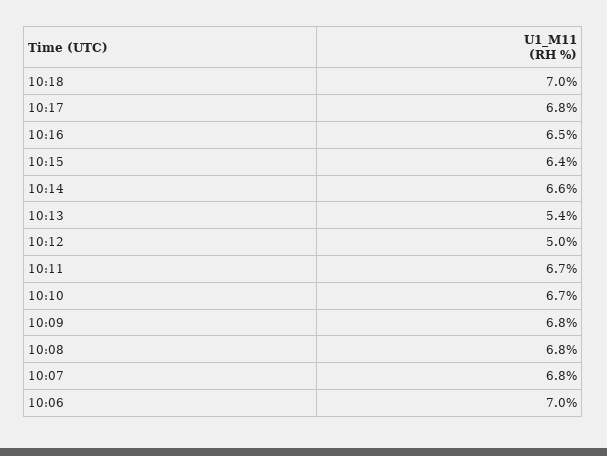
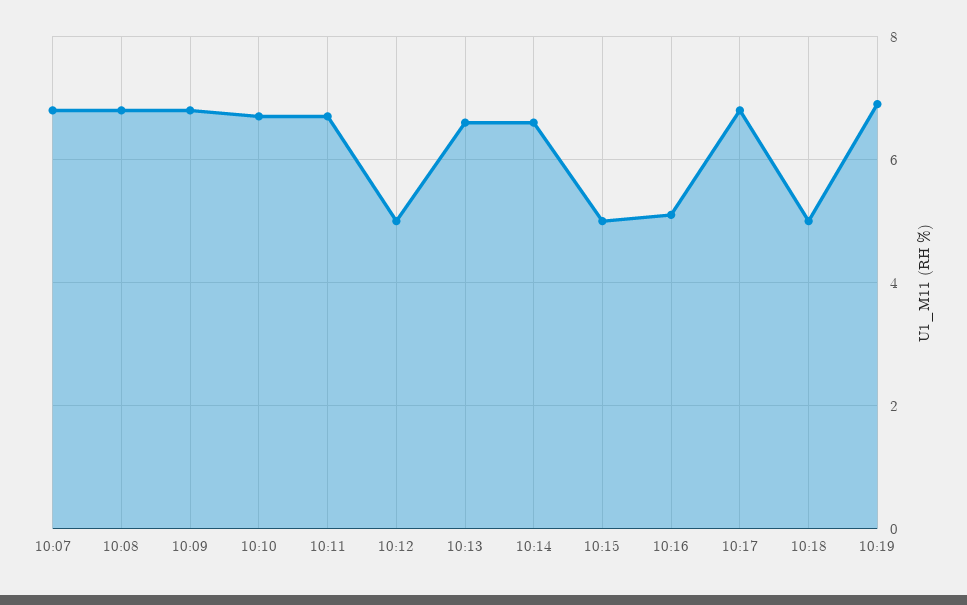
10:18: 7 -> 5
10:16: 6.5 -> 5
10:15: 6.4 -> 5
10:13: 5.4 -> 6.5
10:06: 7 -> none
10:19: none -> 7

